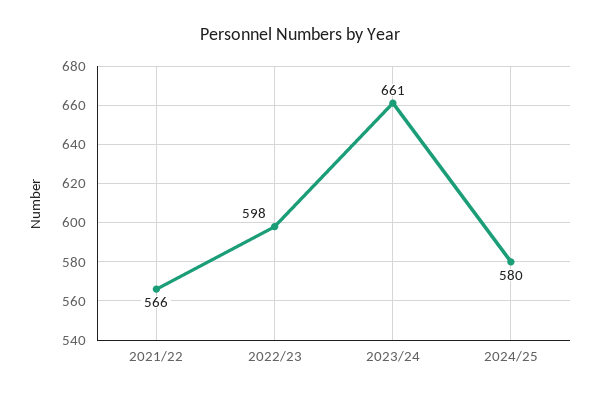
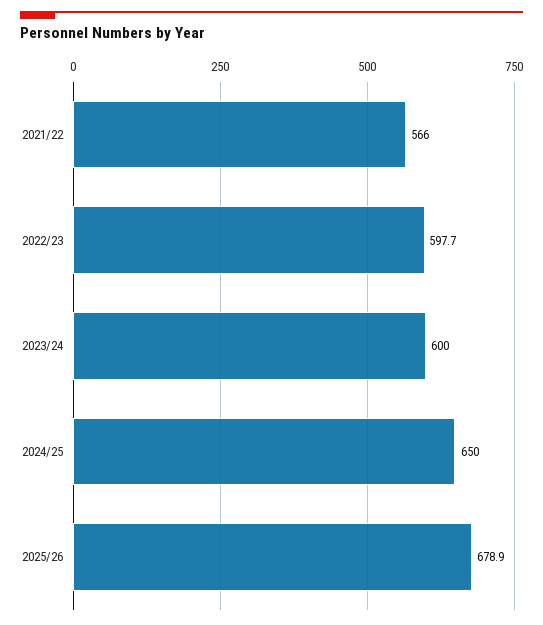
2023/24: 661 -> 600
2024/25: 580 -> 650
2025/26: none -> 678.9

